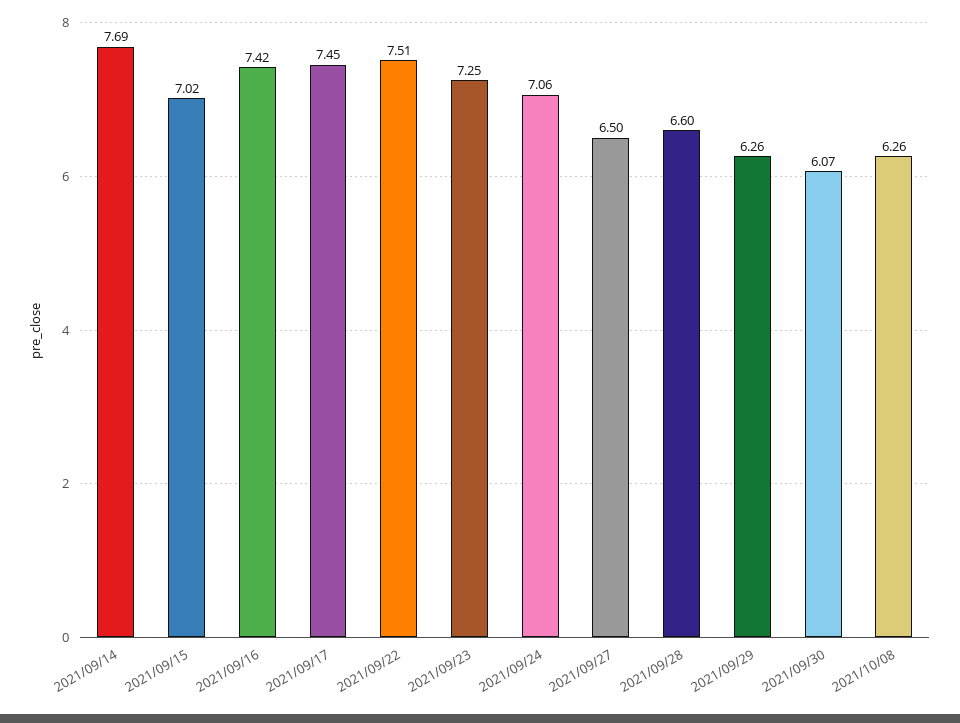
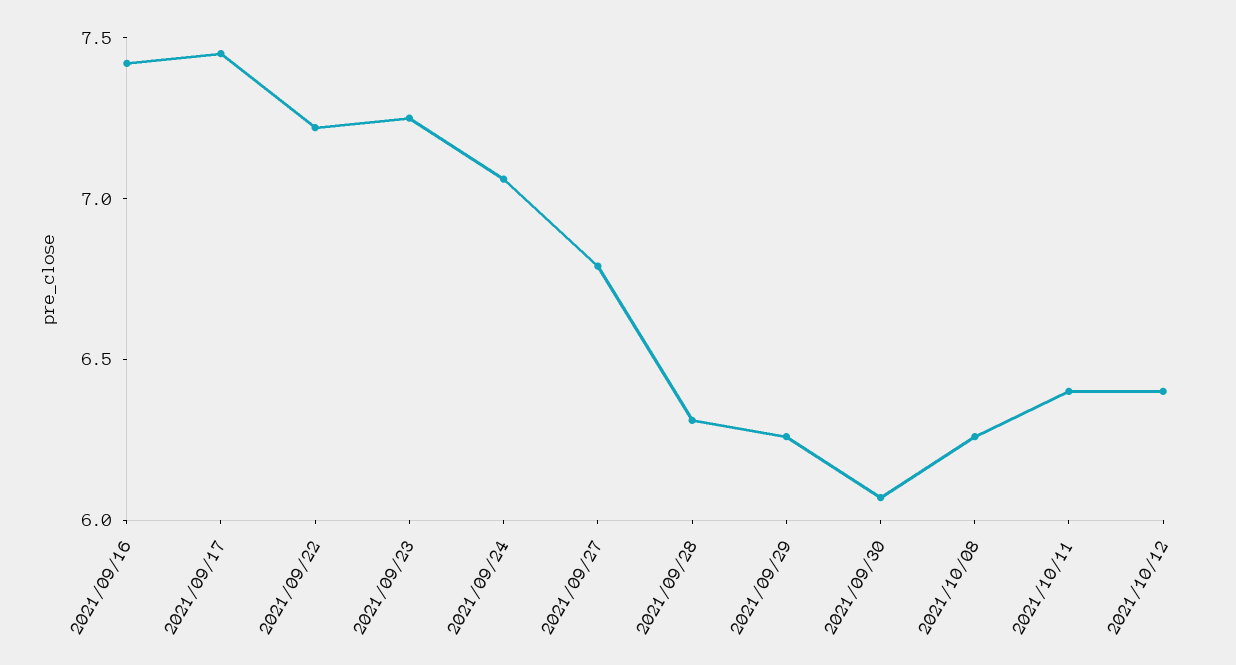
2021/09/14: 7.69 -> none
2021/09/15: 7.02 -> none
2021/09/22: 7.51 -> 7.2
2021/09/27: 6.5 -> 6.8
2021/09/28: 6.6 -> 6.3
2021/10/11: none -> 6.4
2021/10/12: none -> 6.4

